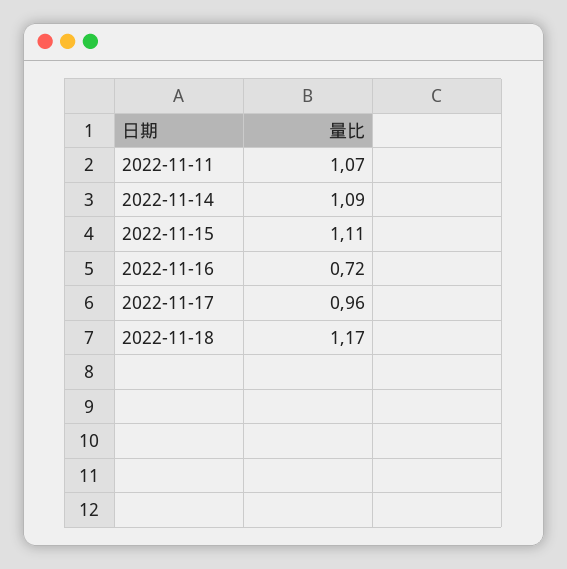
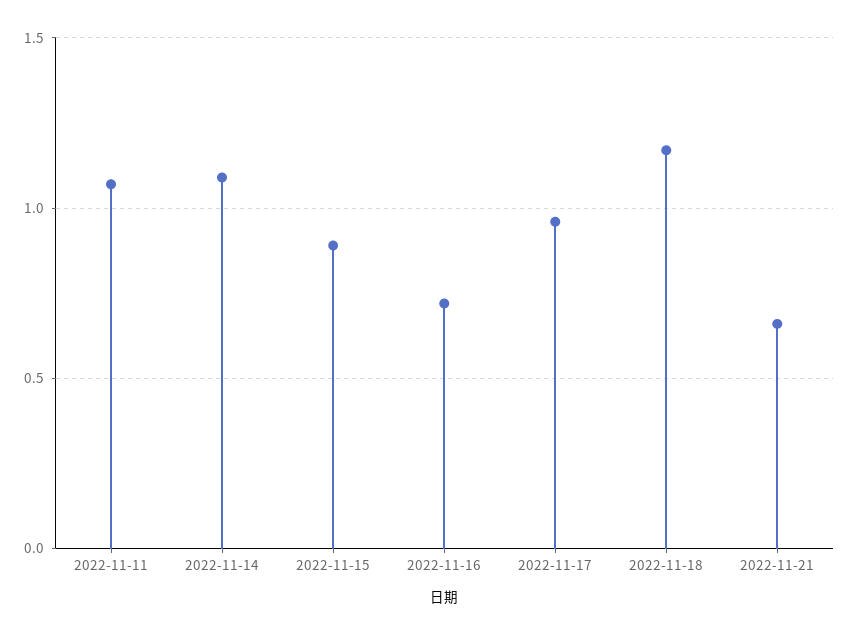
2022-11-15: 1.11 -> 0.9
2022-11-21: none -> 0.65

